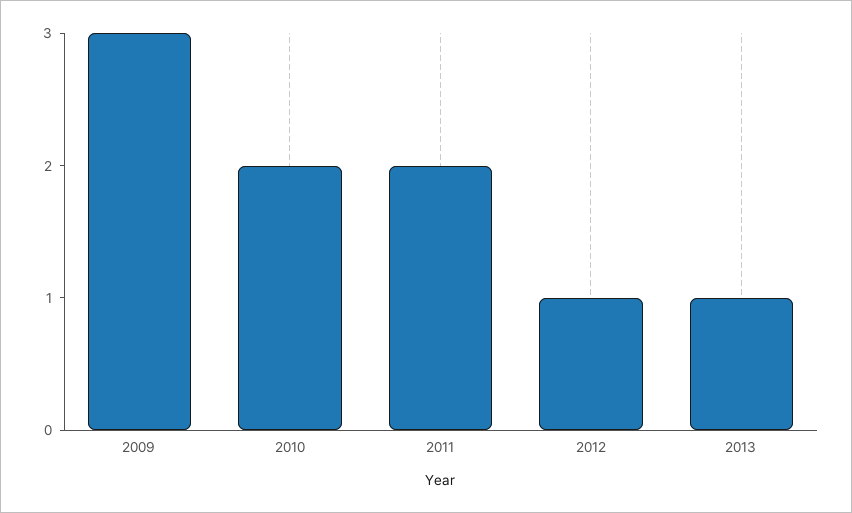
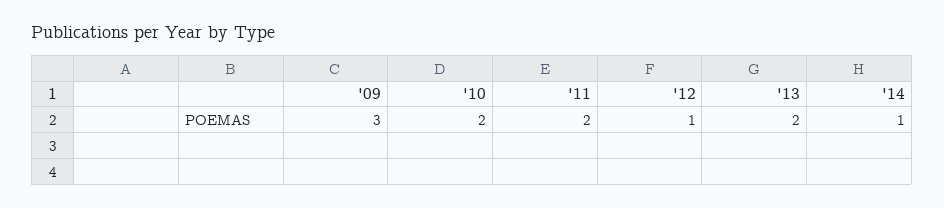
2013: 1 -> 2
'14: none -> 1

